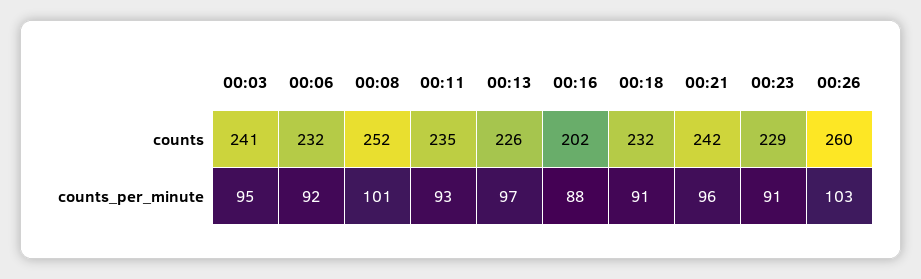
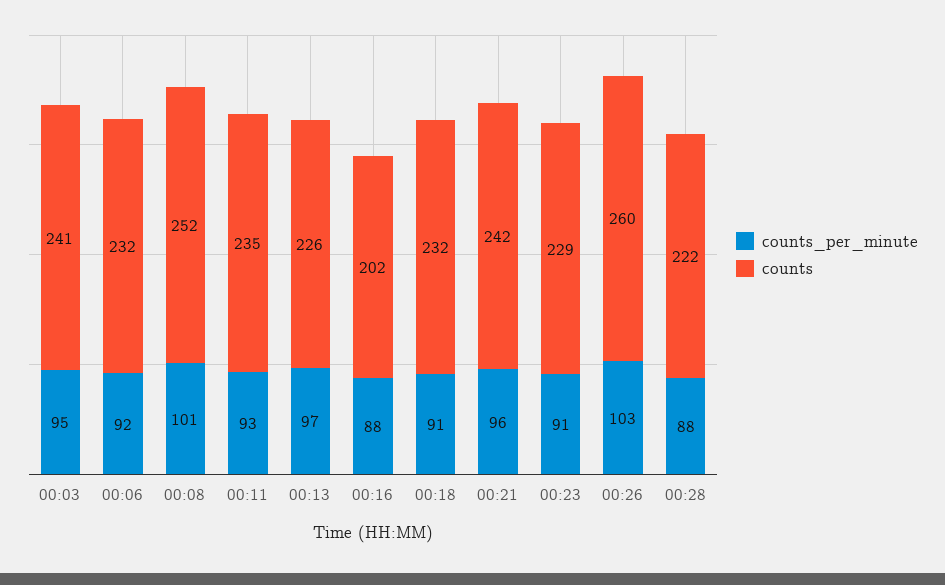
counts_per_minute, 00:28: none -> 88
counts, 00:28: none -> 222

